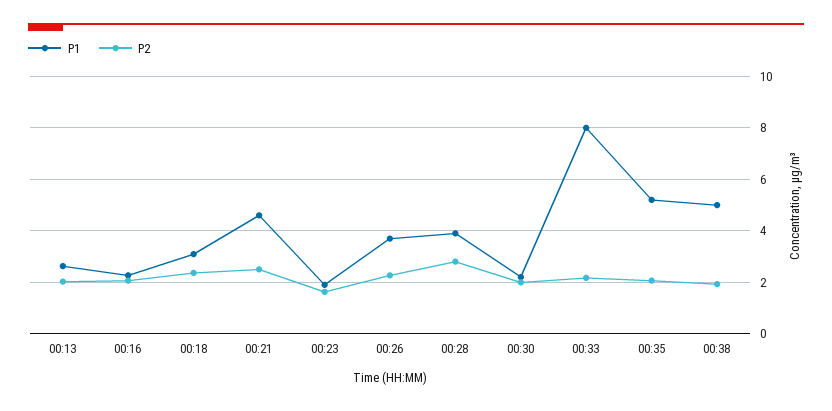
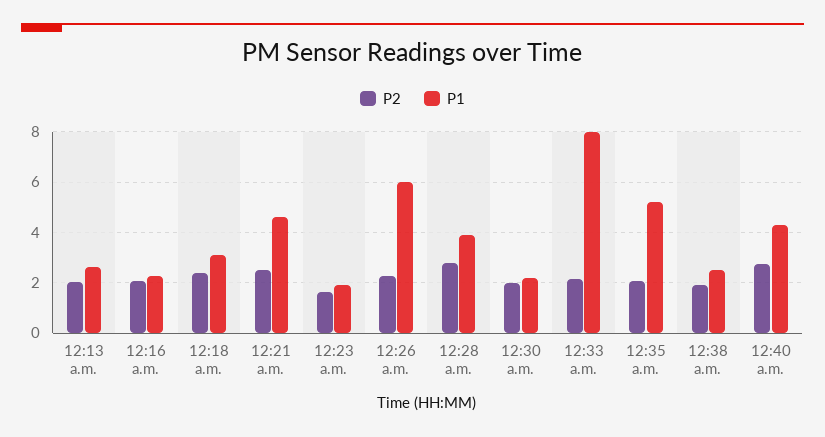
P1, 00:26: 3.75 -> 6
P1, 00:38: 5 -> 2.5
P2, 12:40 a.m.: none -> 2.75
P1, 12:40 a.m.: none -> 4.25

